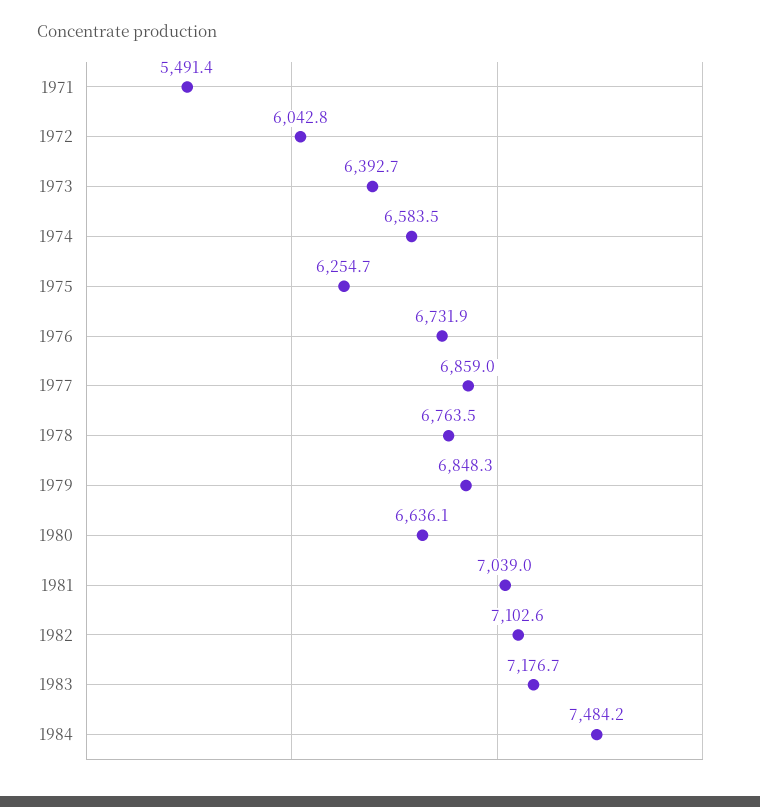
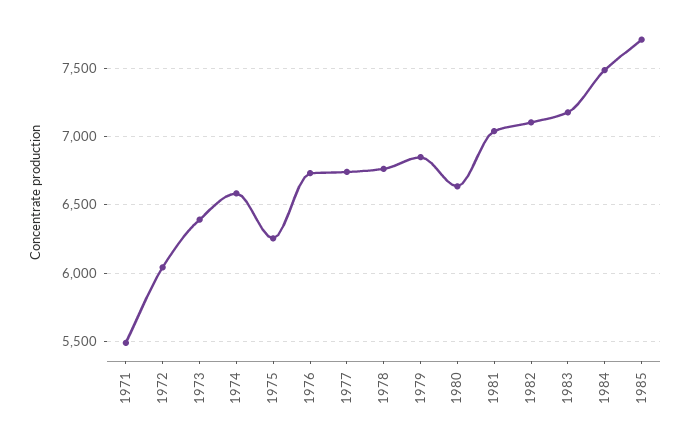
1977: 6859 -> 6750
1985: none -> 7700

